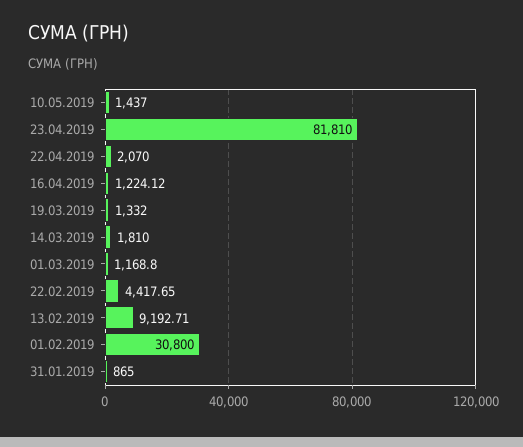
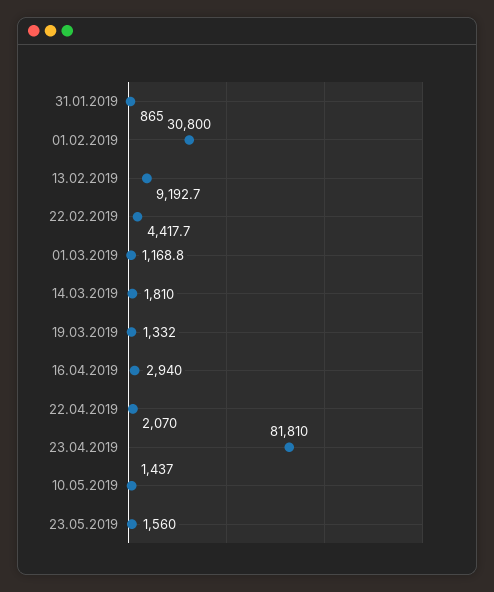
16.04.2019: 1224.12 -> 2940
23.05.2019: none -> 1560

